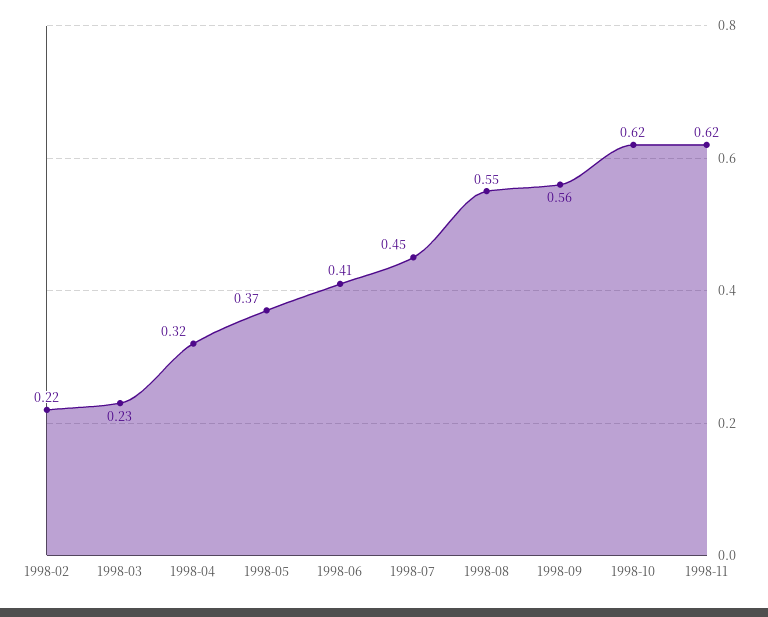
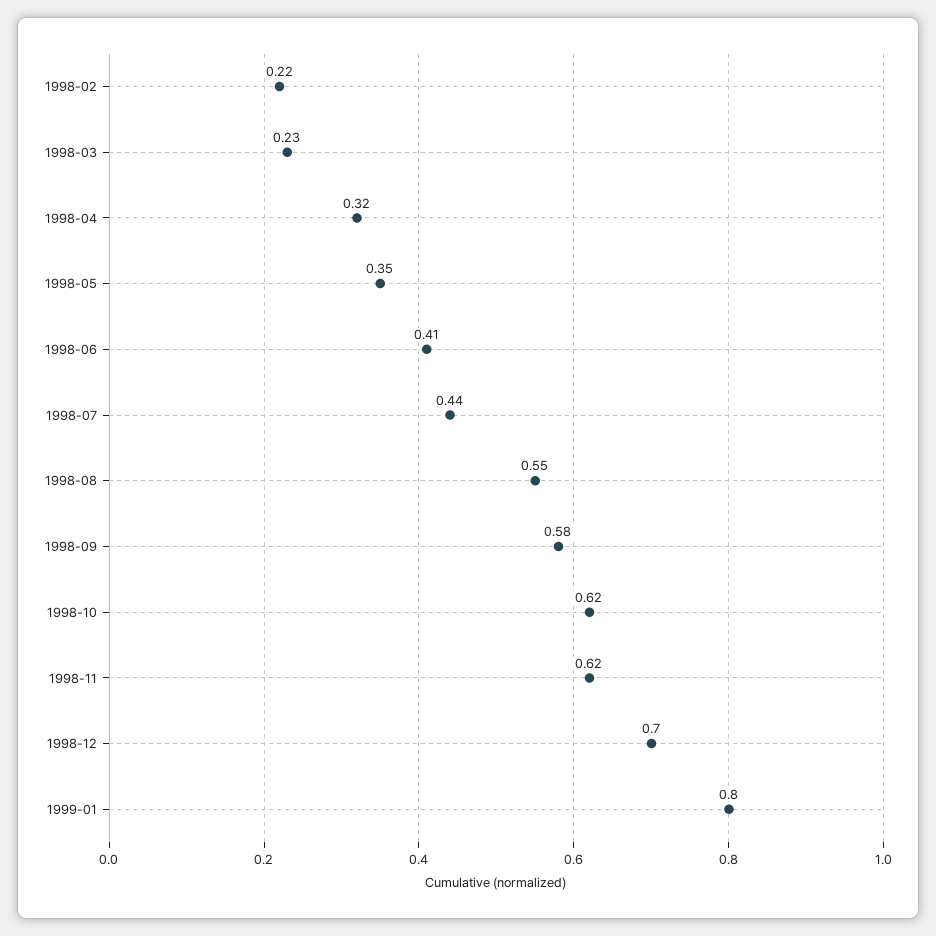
1998-05: 0.37 -> 0.35
1998-07: 0.45 -> 0.44
1998-09: 0.56 -> 0.58
1998-12: none -> 0.7
1999-01: none -> 0.8

